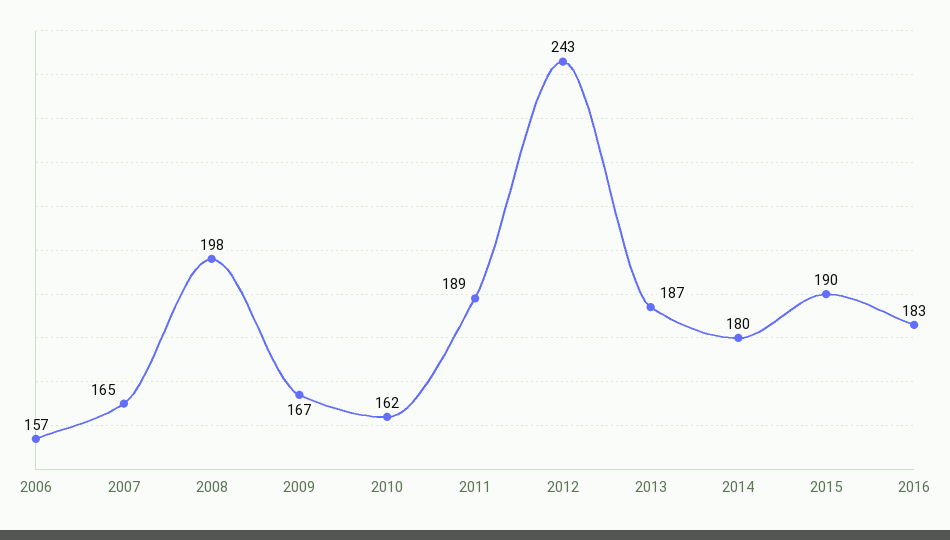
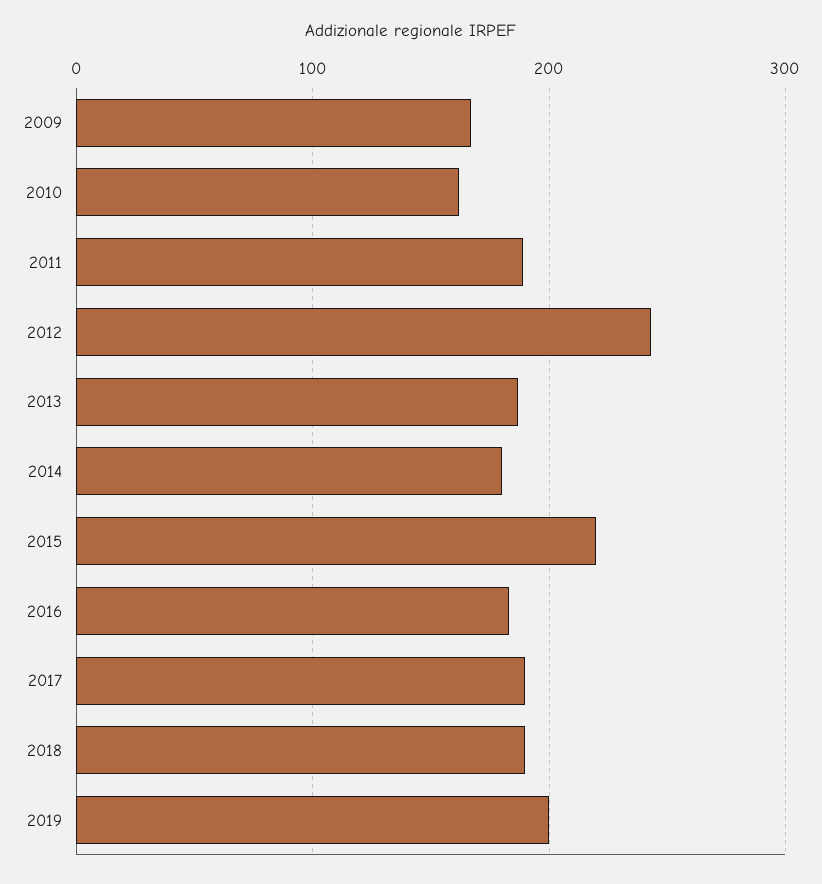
2006: 157 -> none
2007: 165 -> none
2008: 198 -> none
2015: 190 -> 220
2017: none -> 190
2018: none -> 190
2019: none -> 200

